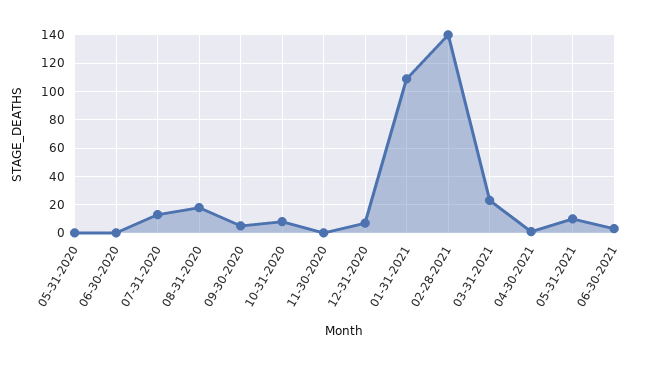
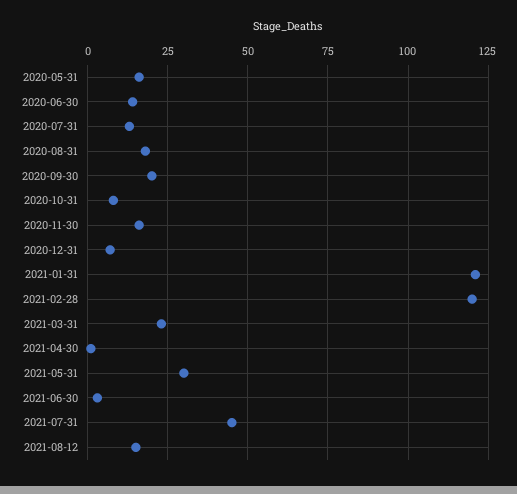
05-31-2020: 0 -> 15
06-30-2020: 0 -> 15
09-30-2020: 5 -> 20
11-30-2020: 0 -> 15
01-31-2021: 110 -> 120
02-28-2021: 140 -> 120
05-31-2021: 10 -> 30
2021-07-31: none -> 45
2021-08-12: none -> 15

